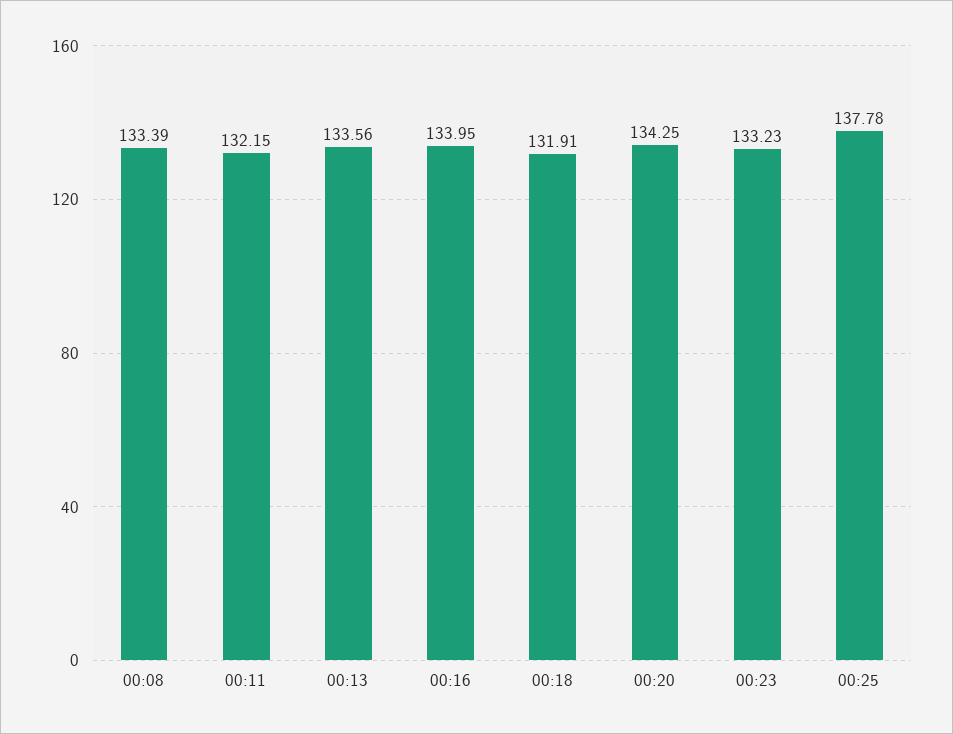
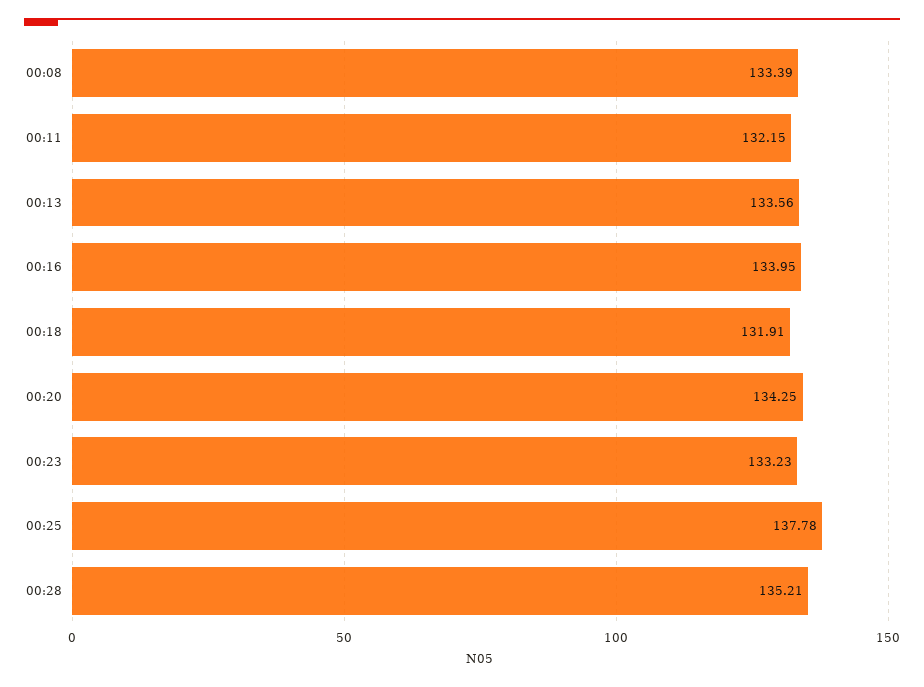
00:28: none -> 135.21

